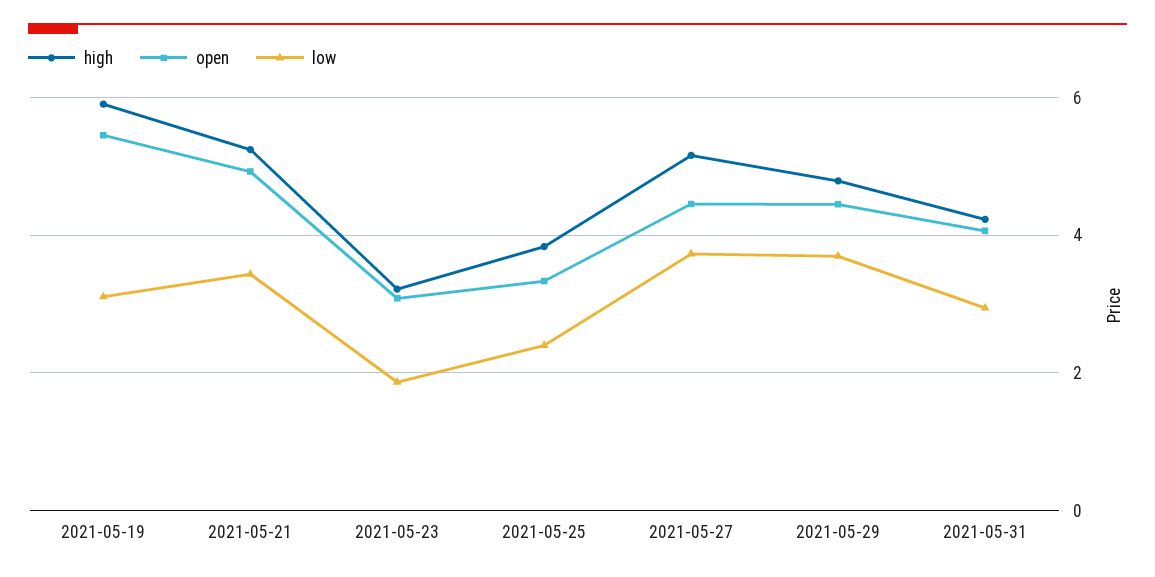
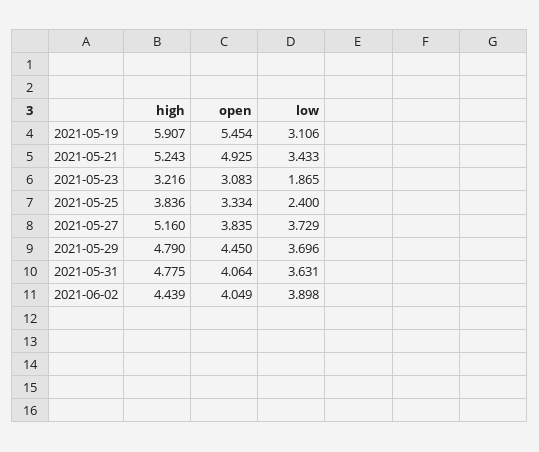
open, 2021-05-27: 4.4 -> 3.835
high, 2021-05-31: 4.2 -> 4.775
low, 2021-05-31: 3 -> 3.631
high, 2021-06-02: none -> 4.439
open, 2021-06-02: none -> 4.049
low, 2021-06-02: none -> 3.898

